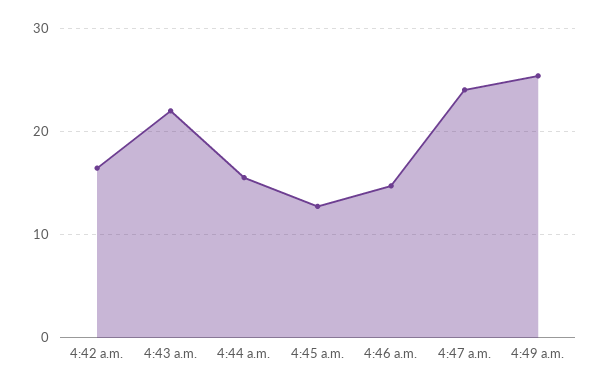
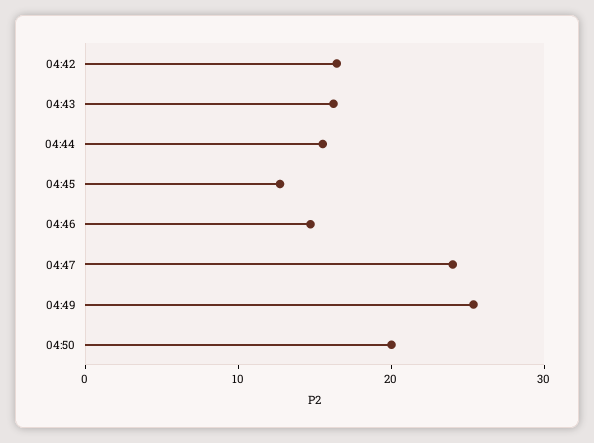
4:43 a.m.: 22 -> 16
04:50: none -> 20

